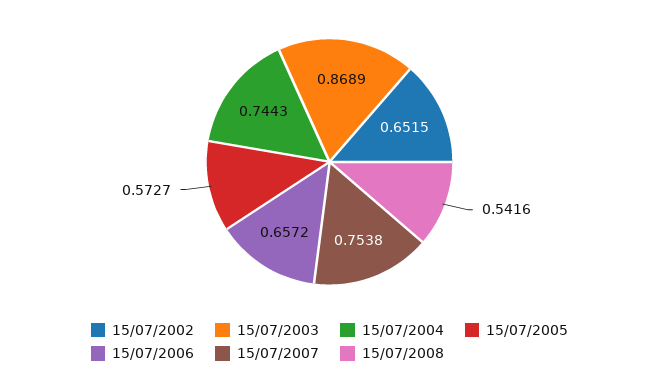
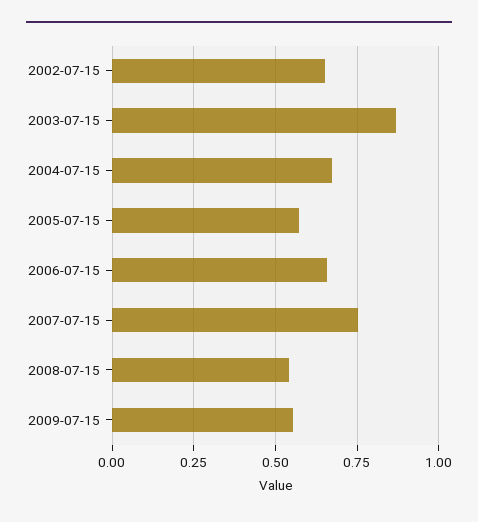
15/07/2004: 0.7443 -> 0.675
2009-07-15: none -> 0.55

